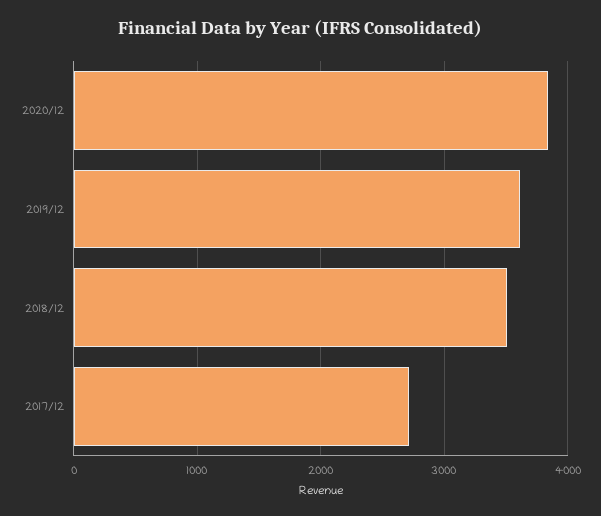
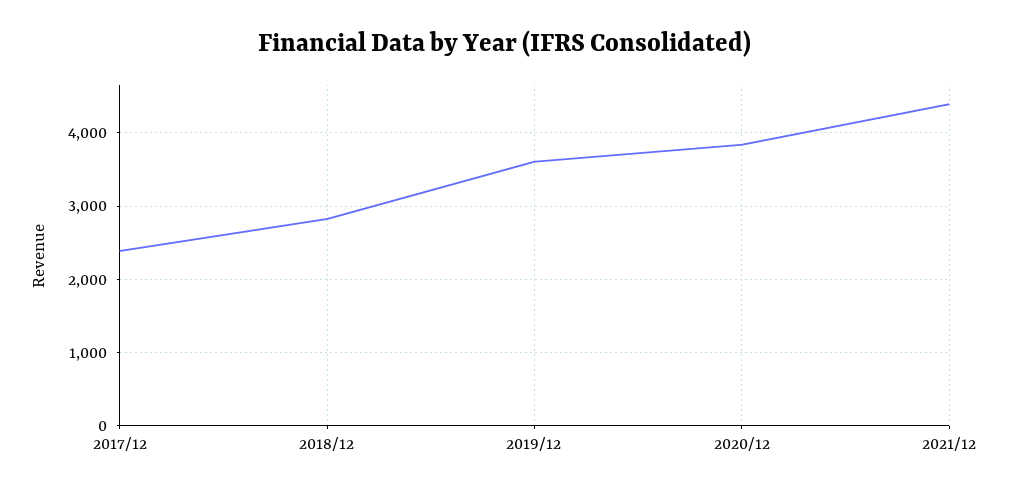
2018/12: 3500 -> 2800
2017/12: 2700 -> 2400
2021/12: none -> 4400

